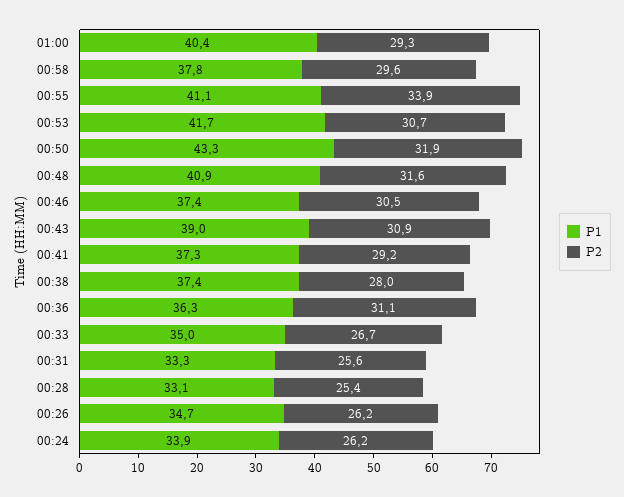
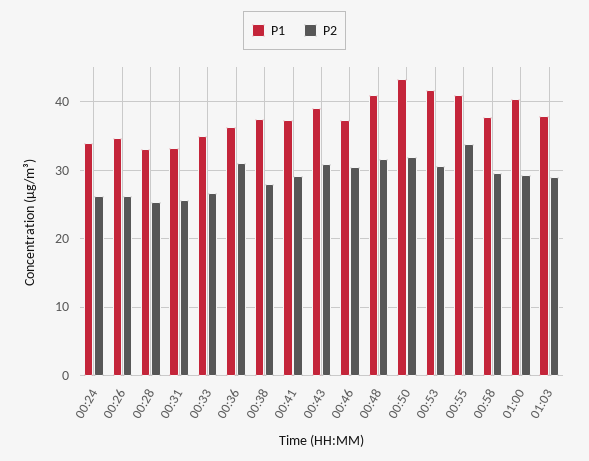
P1, 01:03: none -> 38
P2, 01:03: none -> 29

